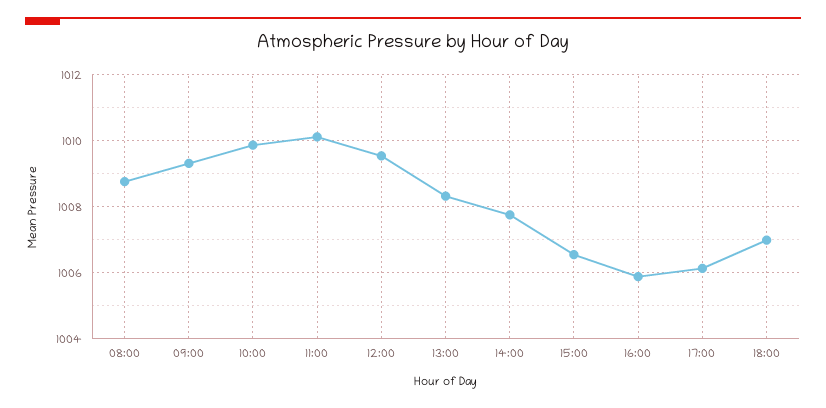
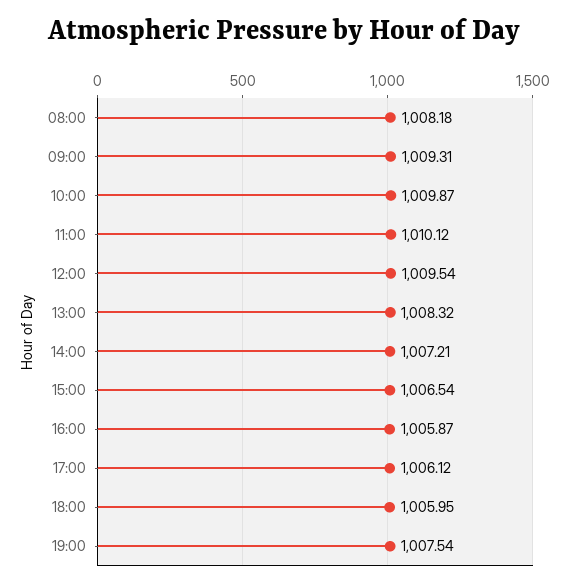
08:00: 1008.8 -> 1008.18
14:00: 1007.8 -> 1007.21
18:00: 1007 -> 1005.95
19:00: none -> 1007.54

